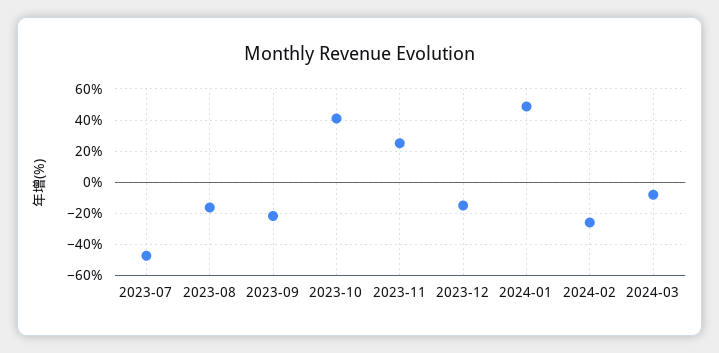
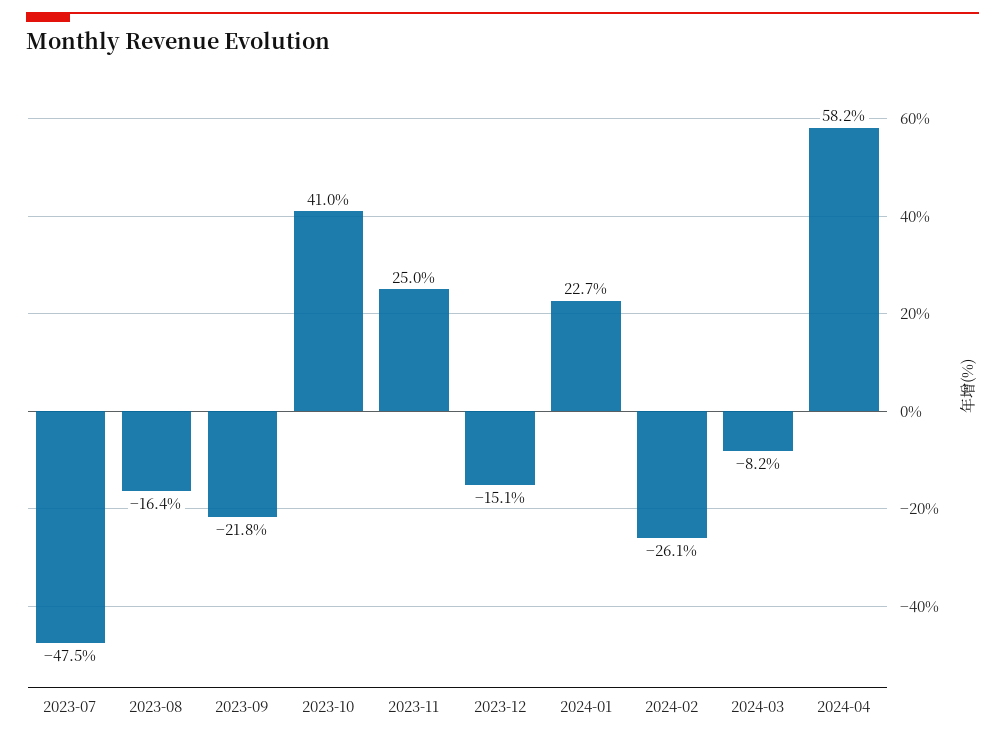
2024-01: 50 -> 22.7
2024-04: none -> 58.2

